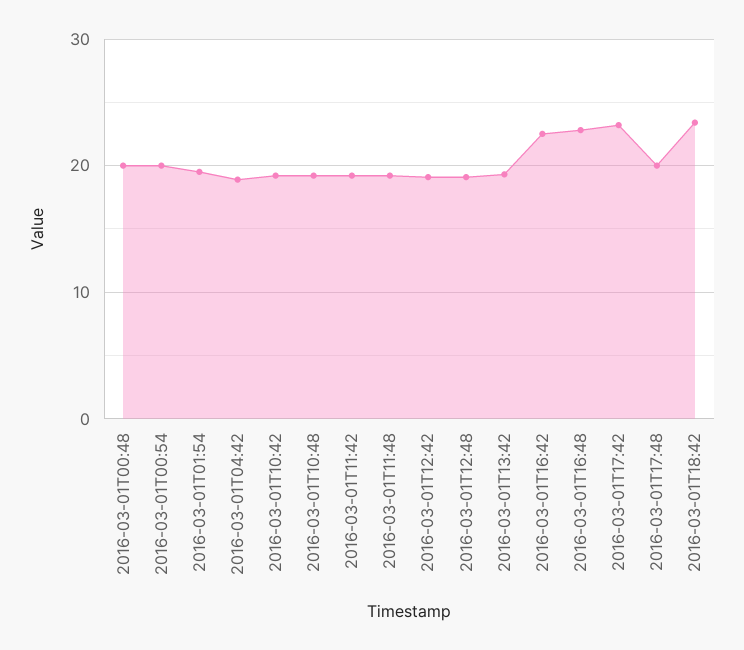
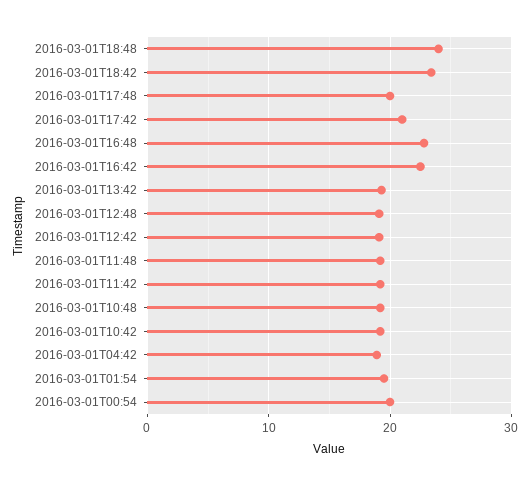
2016-03-01T00:48: 20 -> none
2016-03-01T17:42: 23 -> 21
2016-03-01T18:48: none -> 24

